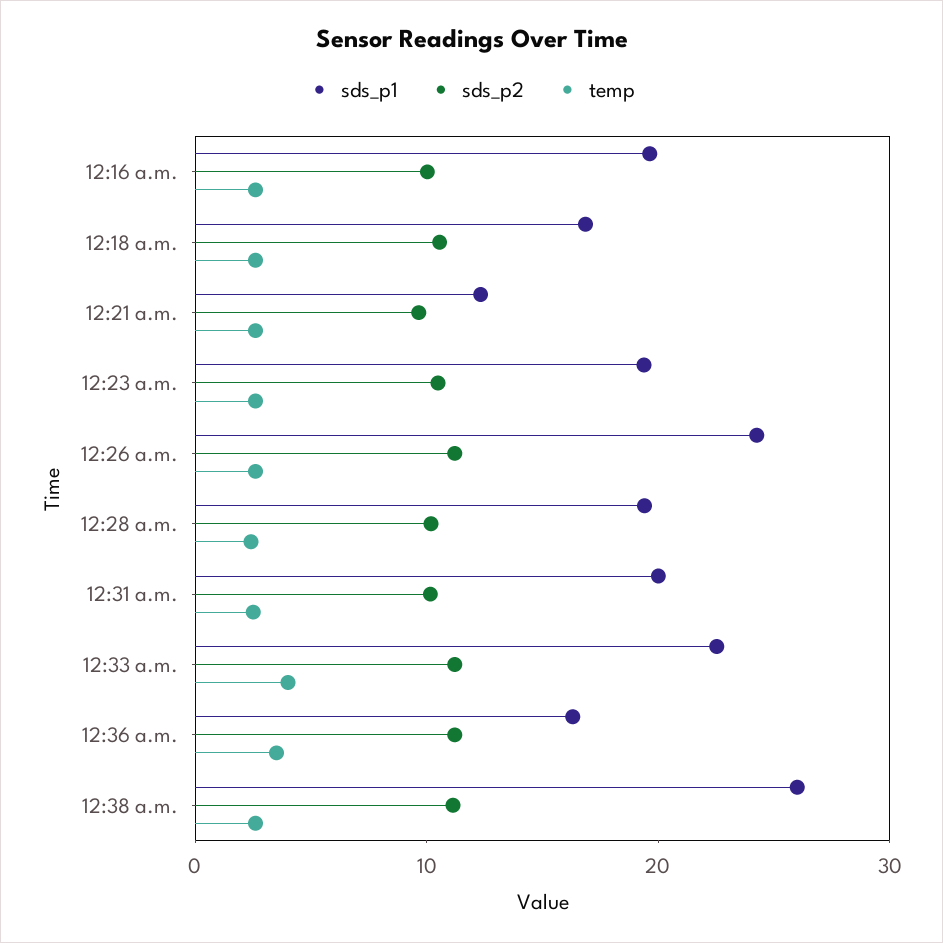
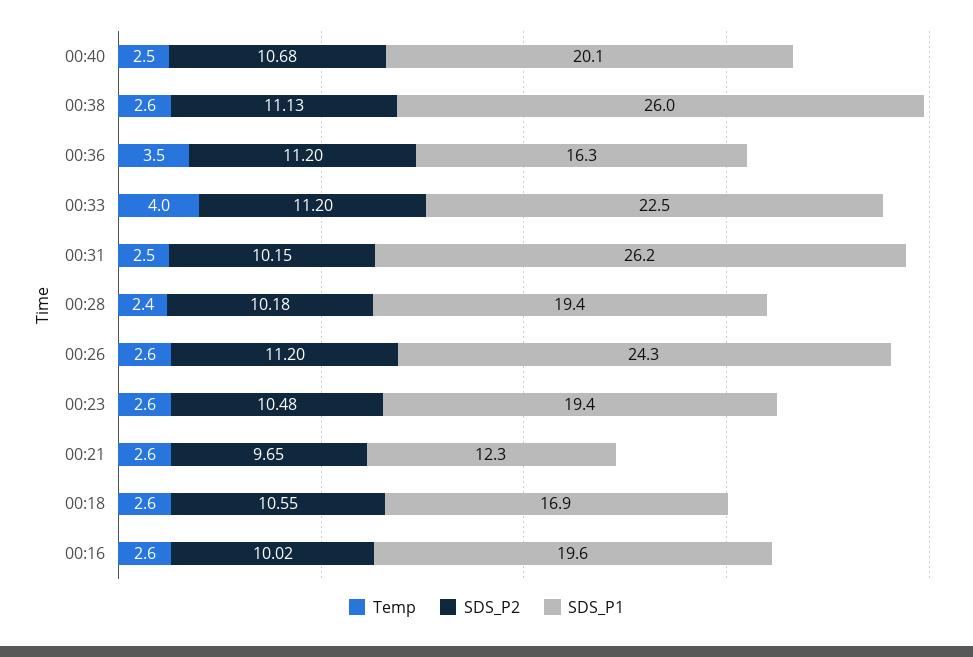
sds_p1, 12:31 a.m.: 20 -> 26.2
temp, 00:40: none -> 2.5
sds_p2, 00:40: none -> 10.68
sds_p1, 00:40: none -> 20.1

